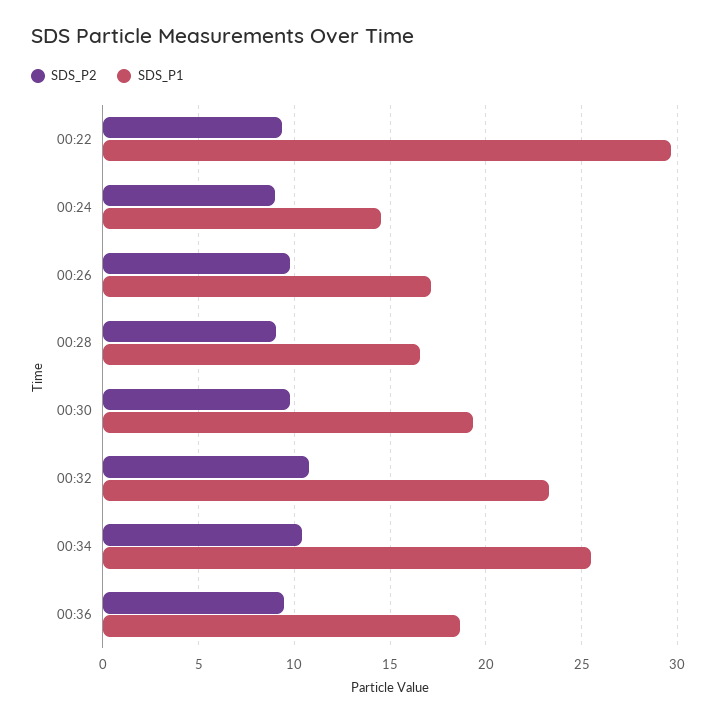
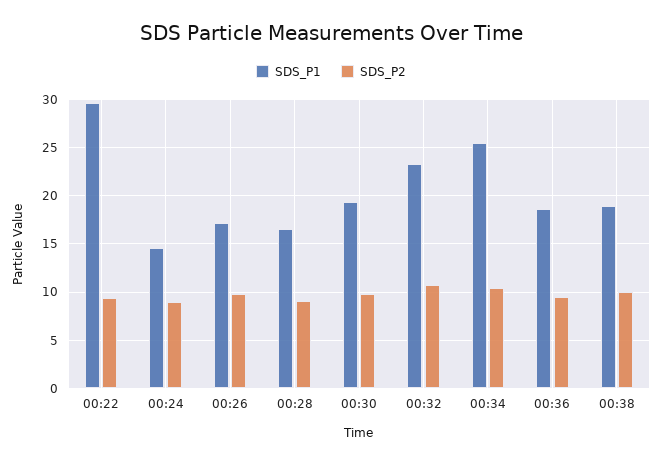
SDS_P1, 00:38: none -> 19
SDS_P2, 00:38: none -> 10

